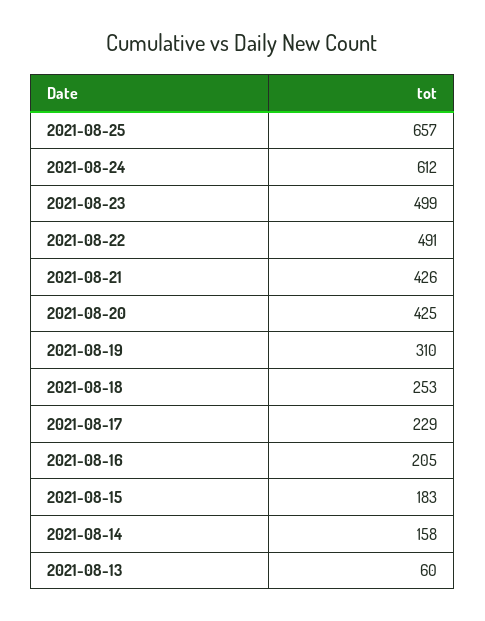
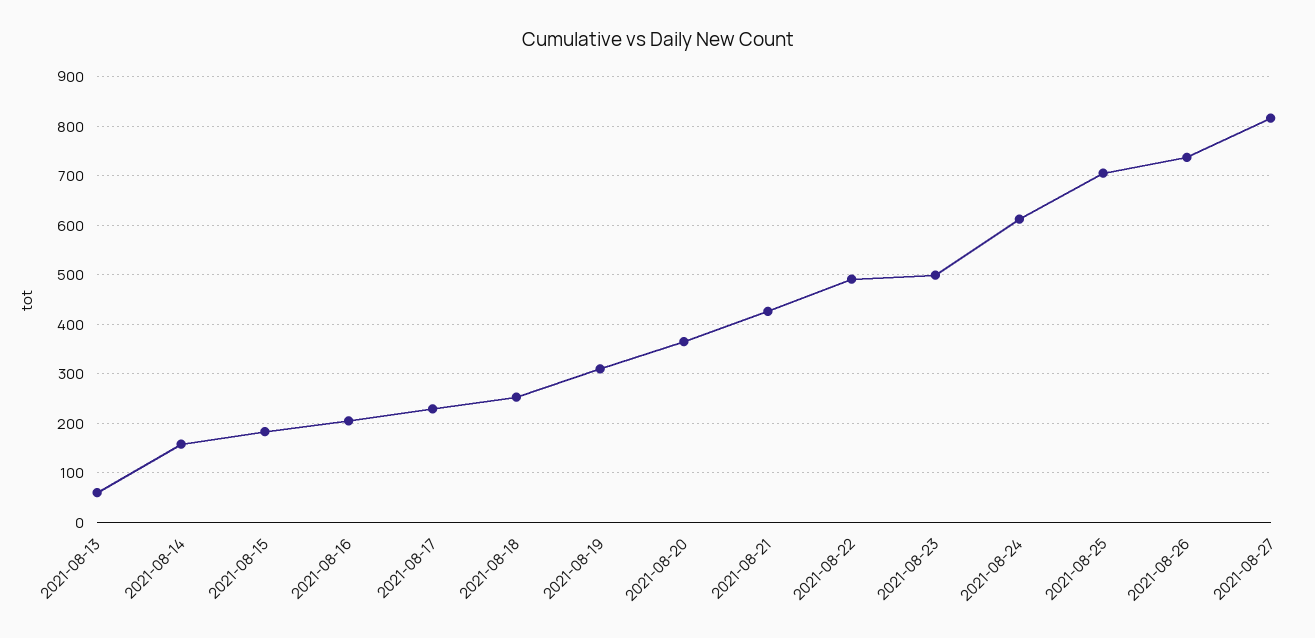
2021-08-25: 657 -> 700
2021-08-20: 425 -> 360
2021-08-26: none -> 740
2021-08-27: none -> 820

